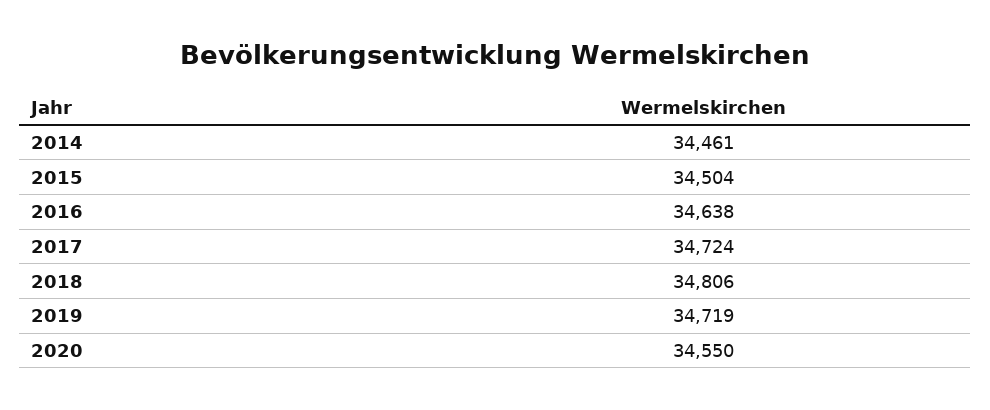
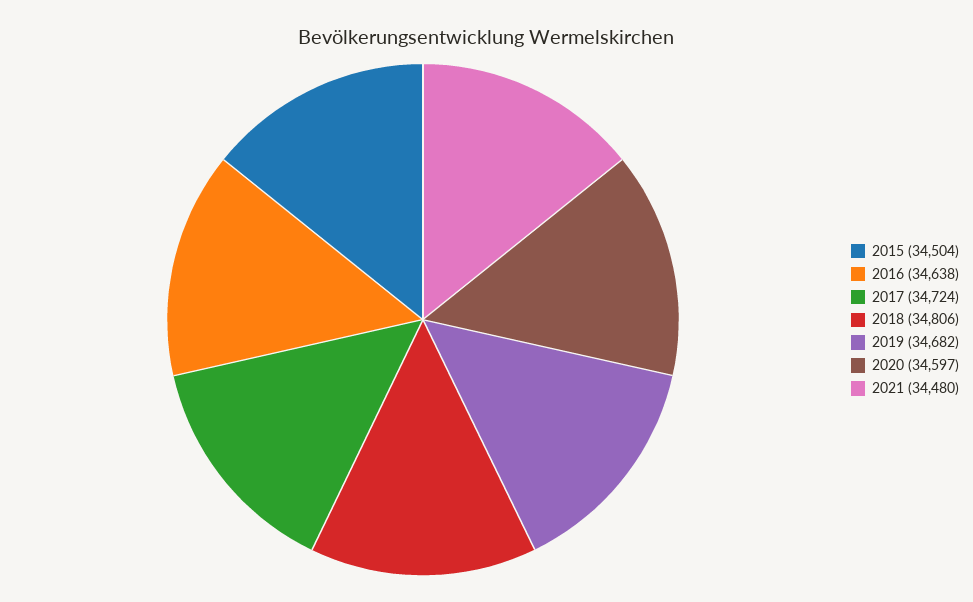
2014: 34461 -> none
2019: 34719 -> 34682
2020: 34550 -> 34597
2021: none -> 34480

